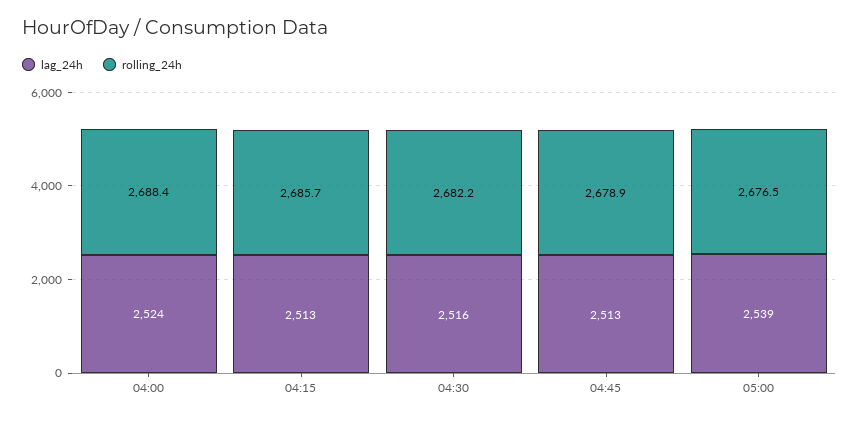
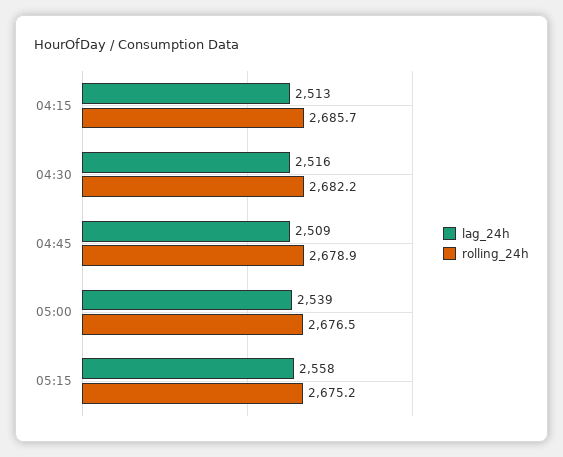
lag_24h, 04:00: 2524 -> none
rolling_24h, 04:00: 2688.4 -> none
lag_24h, 04:45: 2513 -> 2509
lag_24h, 05:15: none -> 2558
rolling_24h, 05:15: none -> 2675.2

